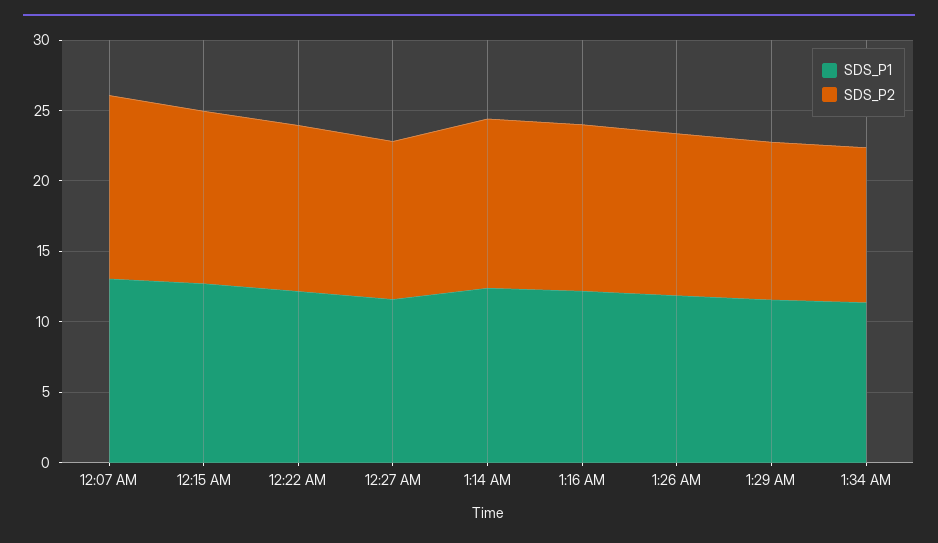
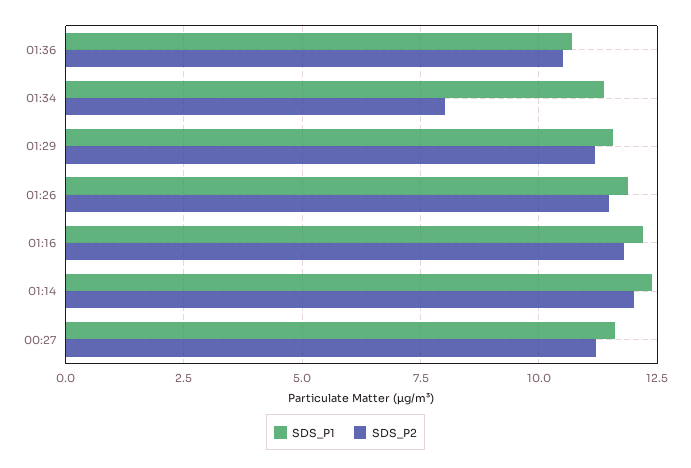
SDS_P1, 12:07 AM: 13 -> none
SDS_P2, 12:07 AM: 13 -> none
SDS_P1, 12:15 AM: 13 -> none
SDS_P2, 12:15 AM: 12 -> none
SDS_P1, 12:22 AM: 12 -> none
SDS_P2, 12:22 AM: 12 -> none
SDS_P2, 1:34 AM: 11 -> 8
SDS_P1, 01:36: none -> 10.75
SDS_P2, 01:36: none -> 10.5

